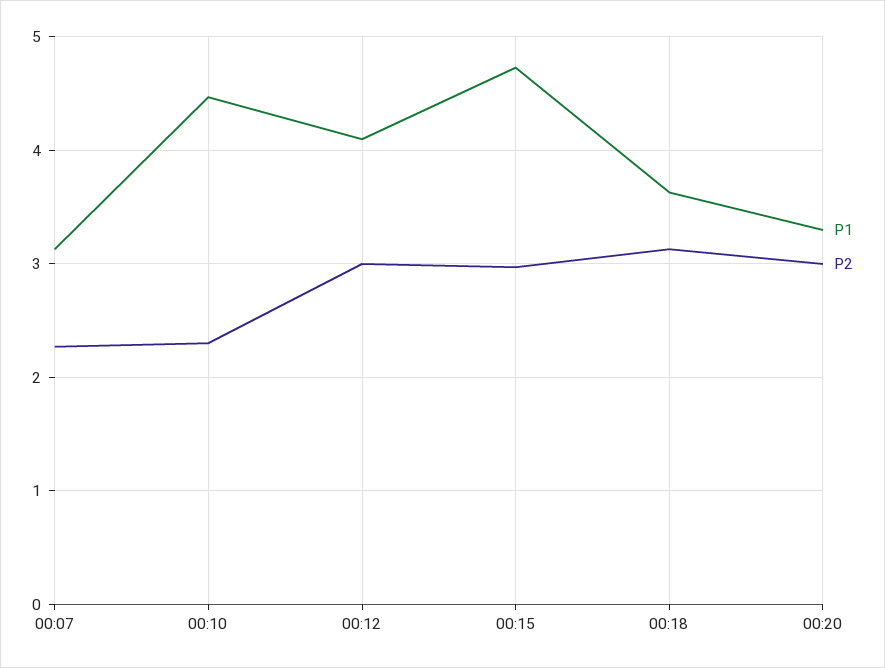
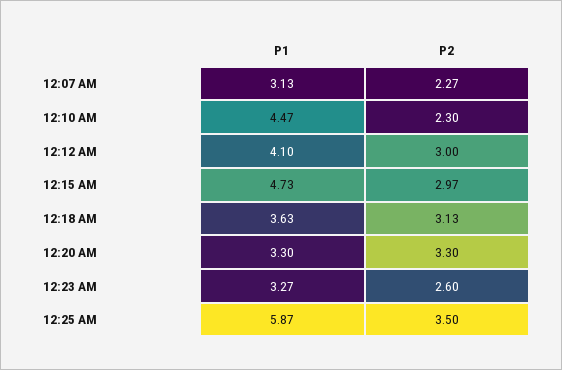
P2, 00:20: 3 -> 3.3
P1, 12:23 AM: none -> 3.27
P2, 12:23 AM: none -> 2.6
P1, 12:25 AM: none -> 5.87
P2, 12:25 AM: none -> 3.5

